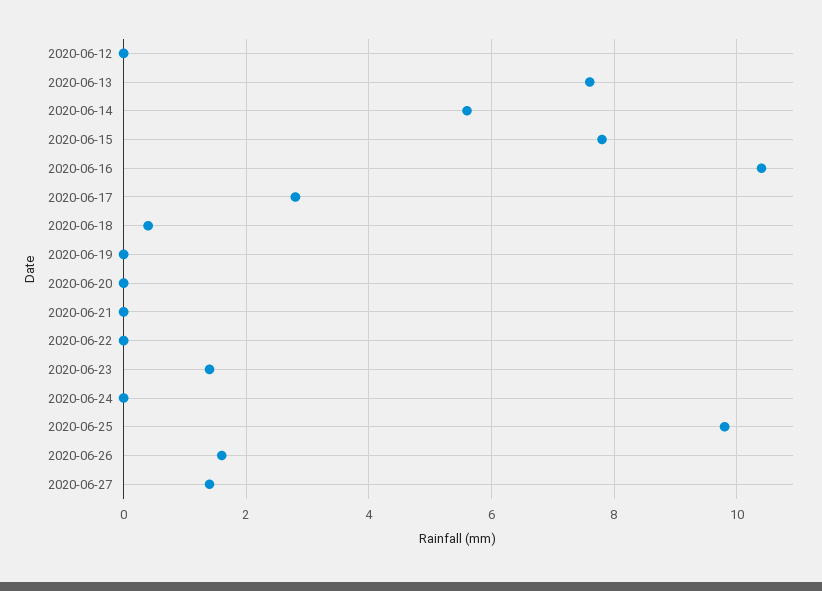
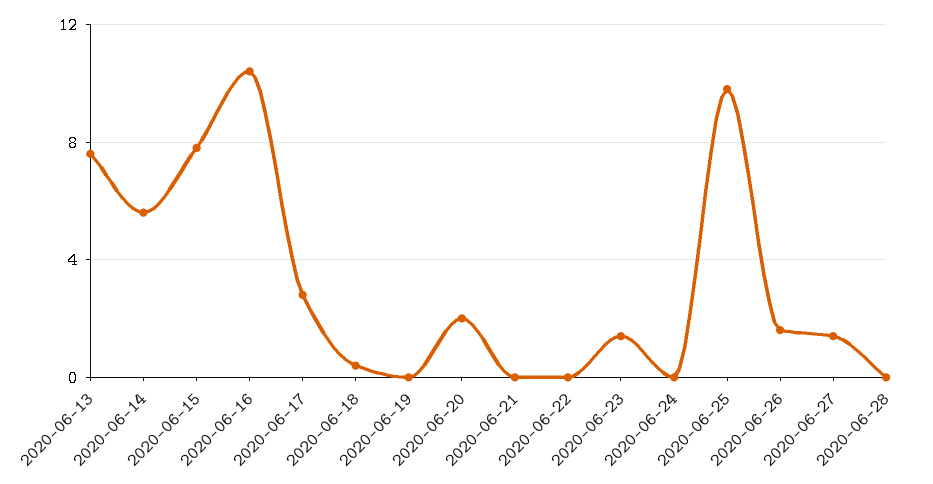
2020-06-12: 0 -> none
2020-06-20: 0 -> 2
2020-06-28: none -> 0

